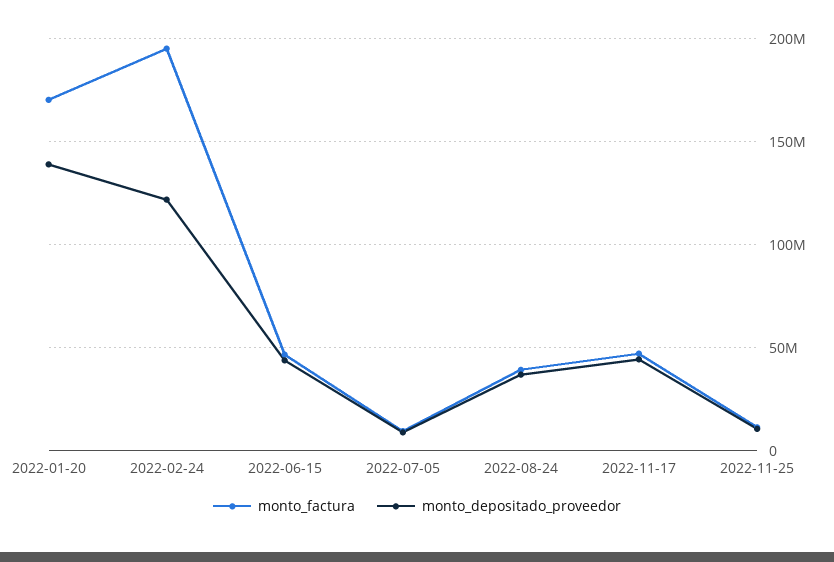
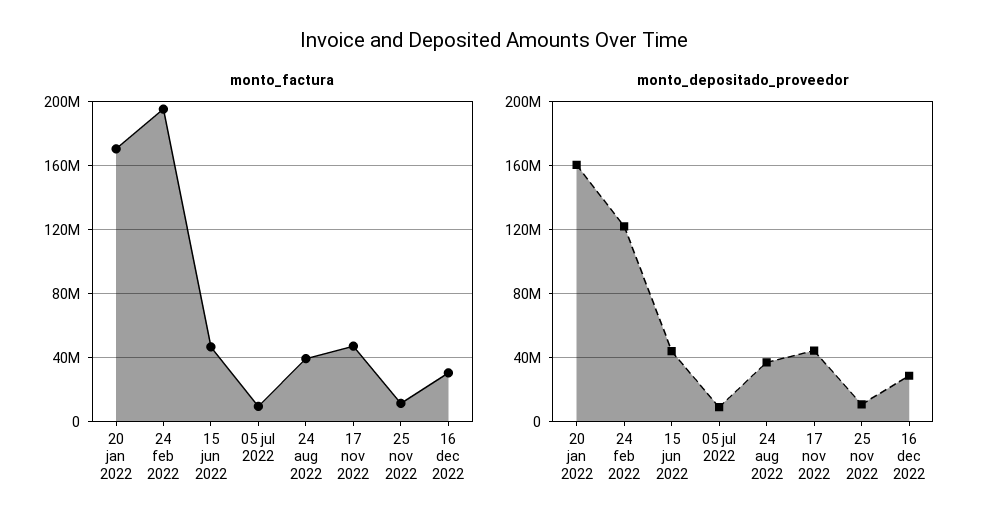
monto_depositado_proveedor, 2022-01-20: 140000000 -> 160000000
monto_factura, 16 dec 2022: none -> 30000000
monto_depositado_proveedor, 16 dec 2022: none -> 30000000

